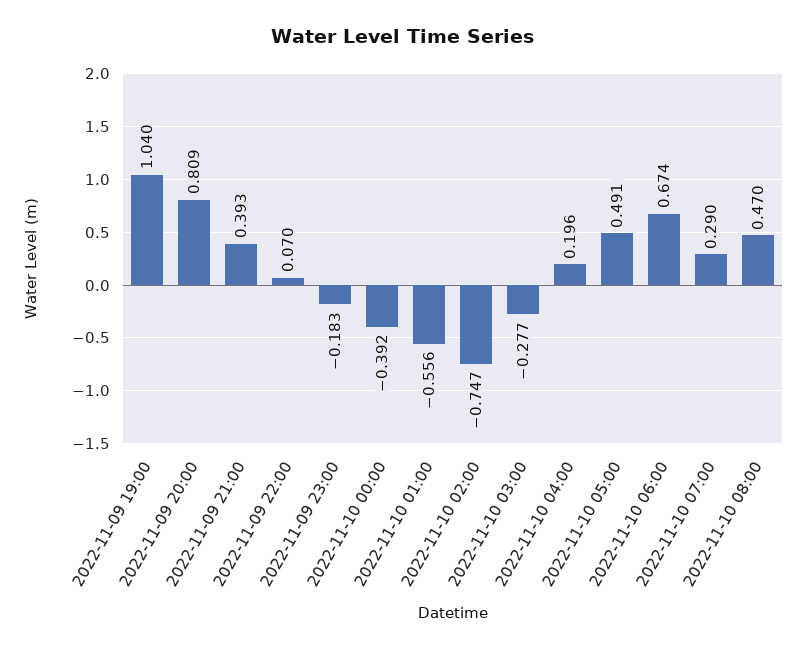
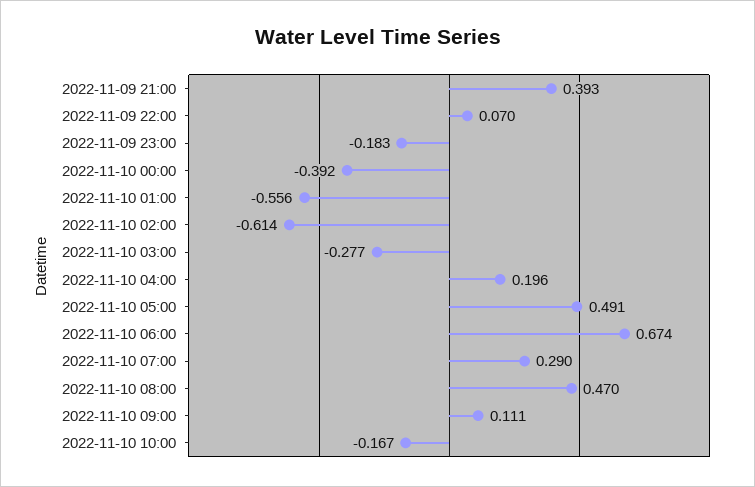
2022-11-09 19:00: 1.04 -> none
2022-11-09 20:00: 0.809 -> none
2022-11-10 02:00: -0.747 -> -0.614
2022-11-10 09:00: none -> 0.111
2022-11-10 10:00: none -> -0.167

